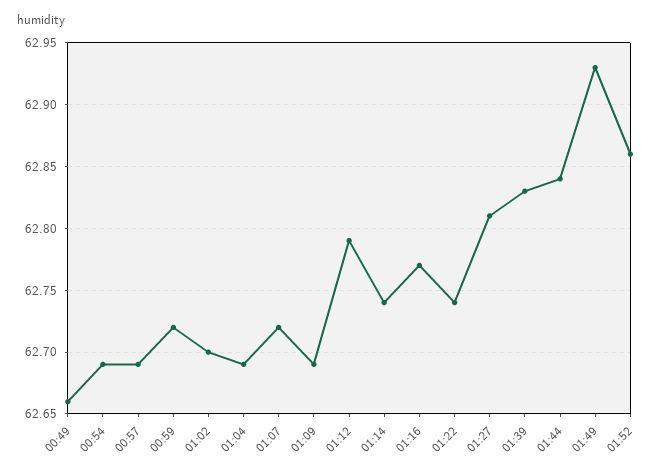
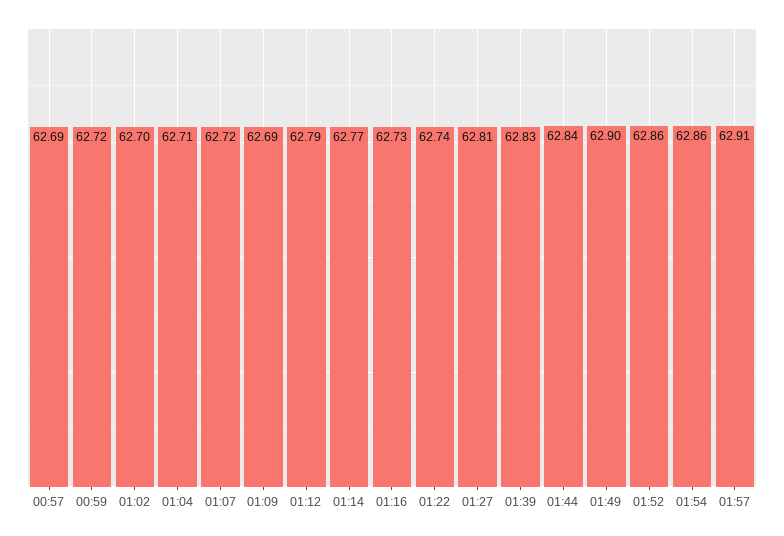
00:49: 62.66 -> none
00:54: 62.69 -> none
01:04: 62.69 -> 62.71
01:14: 62.74 -> 62.77
01:16: 62.77 -> 62.73
01:49: 62.93 -> 62.9
01:54: none -> 62.86
01:57: none -> 62.91

